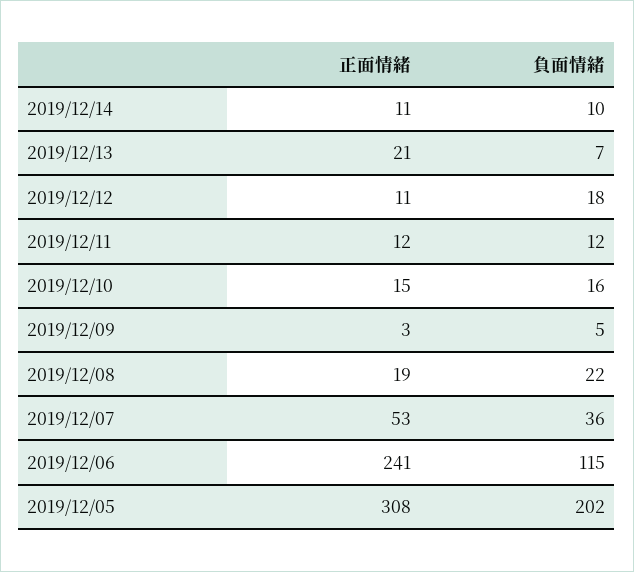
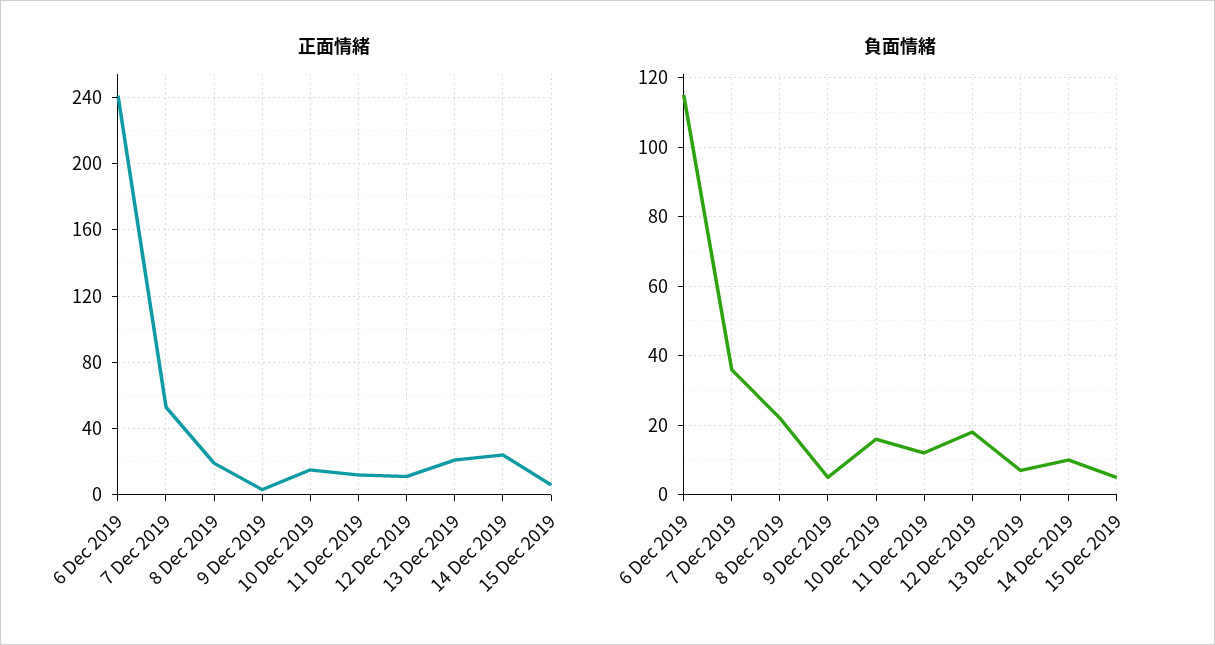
正面情緒, 2019/12/14: 11 -> 25
正面情緒, 2019/12/05: 308 -> none
負面情緒, 2019/12/05: 202 -> none
正面情緒, 15 Dec 2019: none -> 5
負面情緒, 15 Dec 2019: none -> 5

